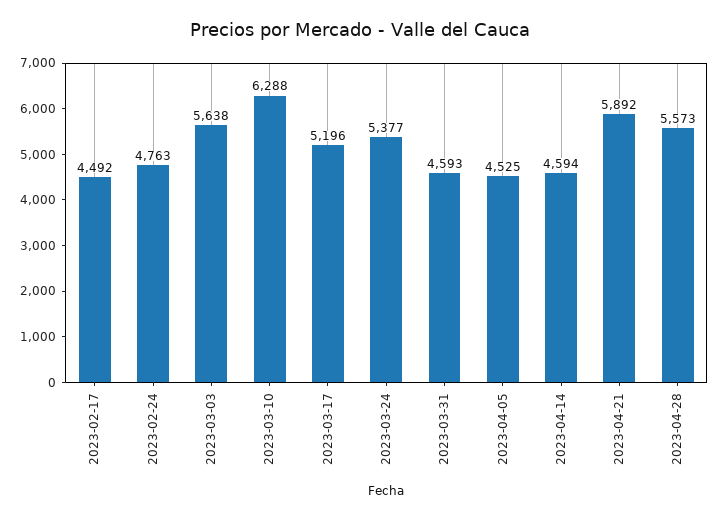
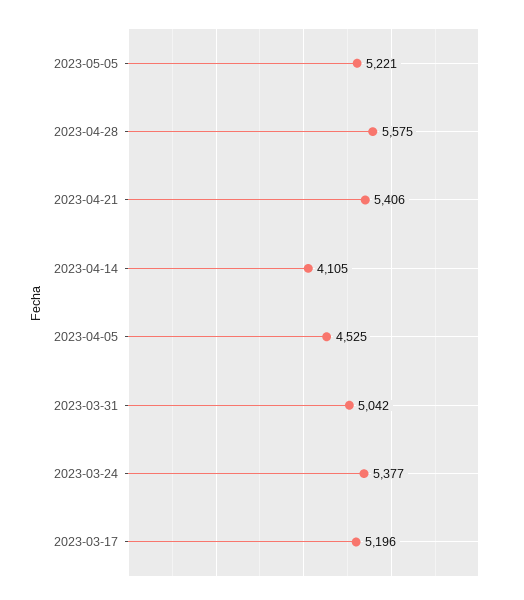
2023-02-17: 4492 -> none
2023-02-24: 4763 -> none
2023-03-03: 5638 -> none
2023-03-10: 6288 -> none
2023-03-31: 4593 -> 5042
2023-04-14: 4594 -> 4105
2023-04-21: 5892 -> 5406
2023-04-28: 5573 -> 5575
2023-05-05: none -> 5221

